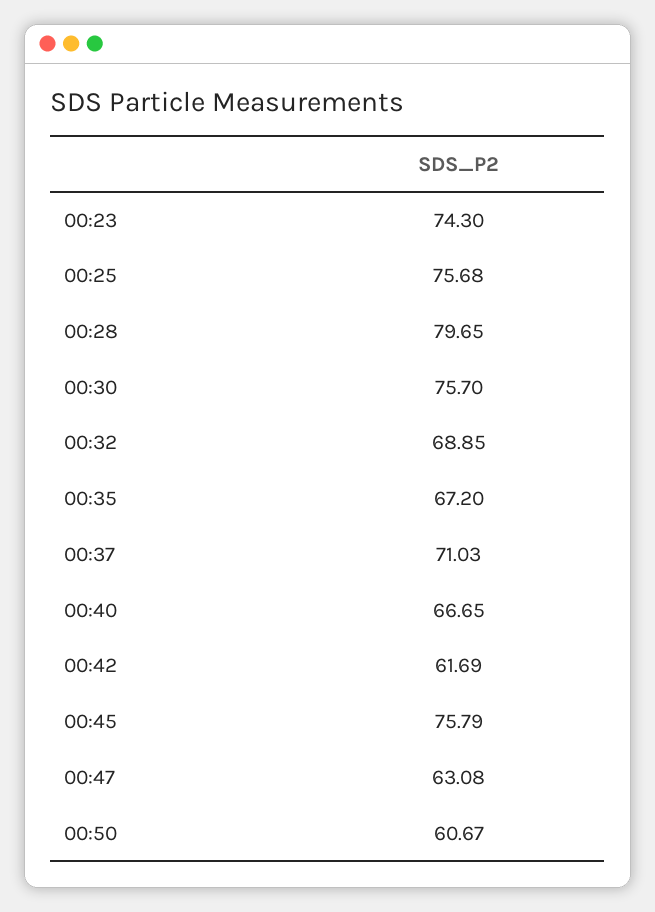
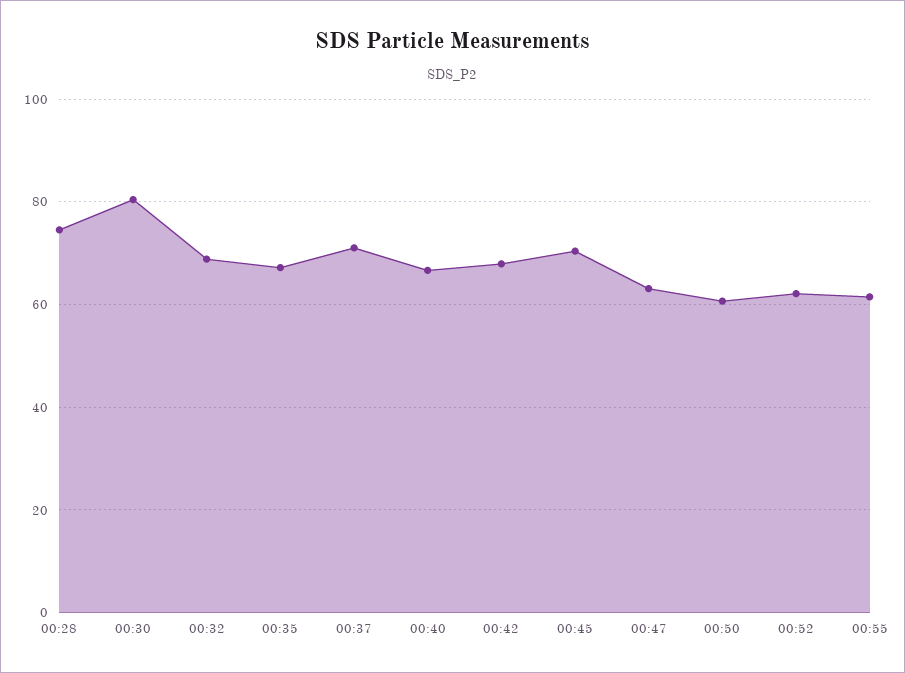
00:23: 74.3 -> none
00:25: 75.68 -> none
00:28: 79.65 -> 74
00:30: 75.7 -> 80
00:42: 61.69 -> 68
00:45: 75.79 -> 70
00:52: none -> 62
00:55: none -> 62

